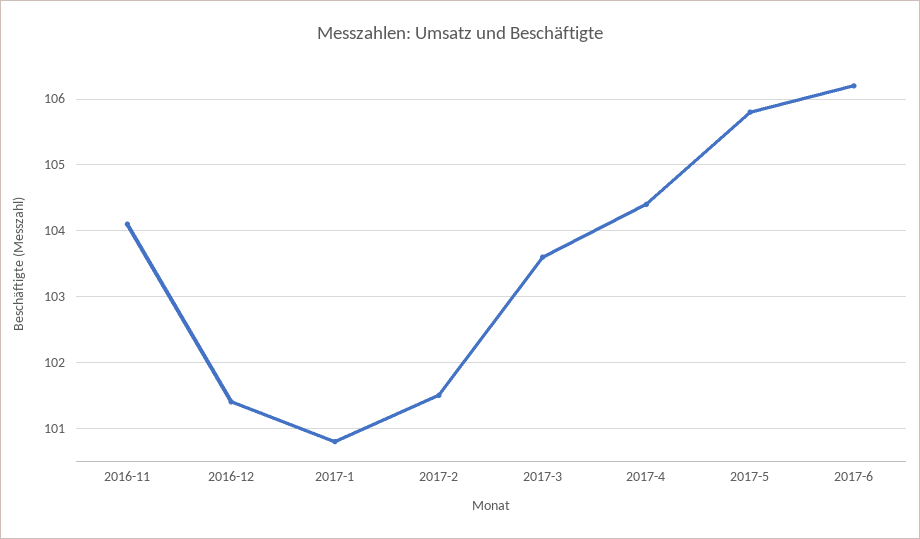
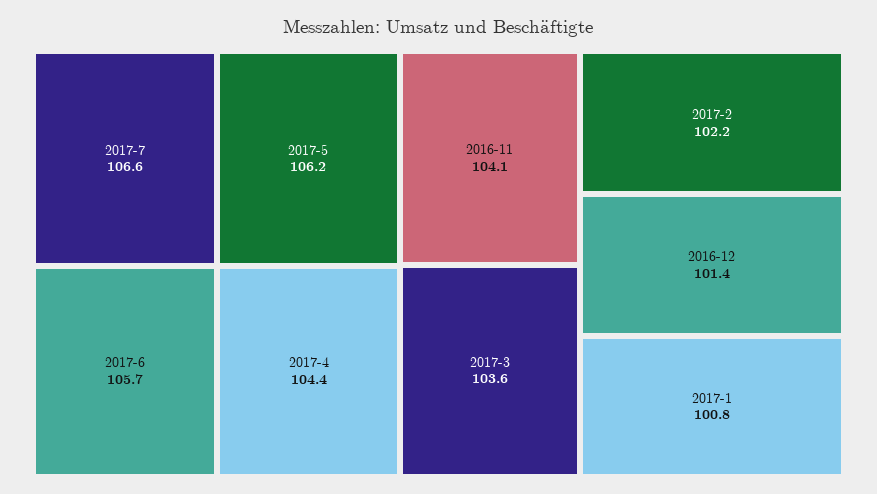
2017-2: 101.5 -> 102.2
2017-5: 105.8 -> 106.2
2017-6: 106.2 -> 105.7
2017-7: none -> 106.6

